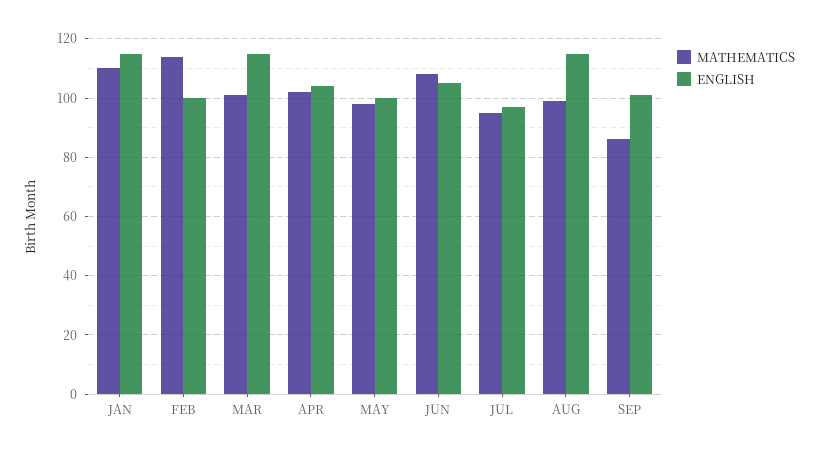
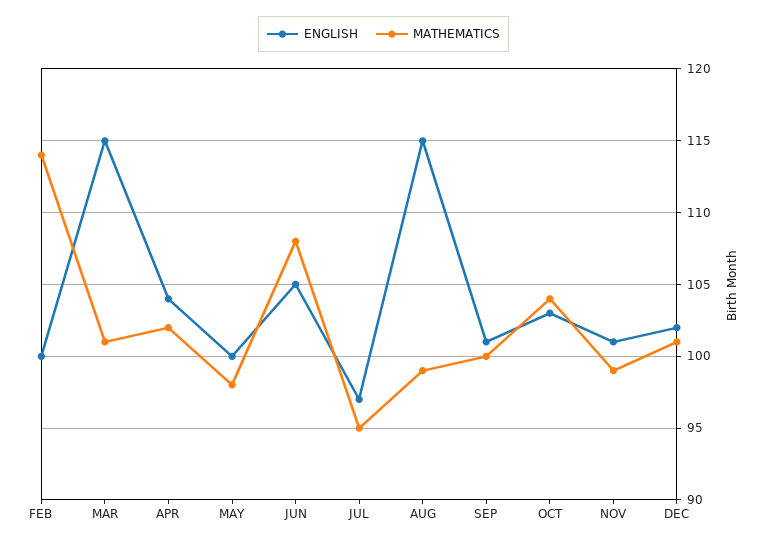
MATHEMATICS, JAN: 110 -> none
ENGLISH, JAN: 115 -> none
MATHEMATICS, SEP: 85 -> 100
ENGLISH, OCT: none -> 103
MATHEMATICS, OCT: none -> 104
ENGLISH, NOV: none -> 101
MATHEMATICS, NOV: none -> 99
ENGLISH, DEC: none -> 102
MATHEMATICS, DEC: none -> 101

